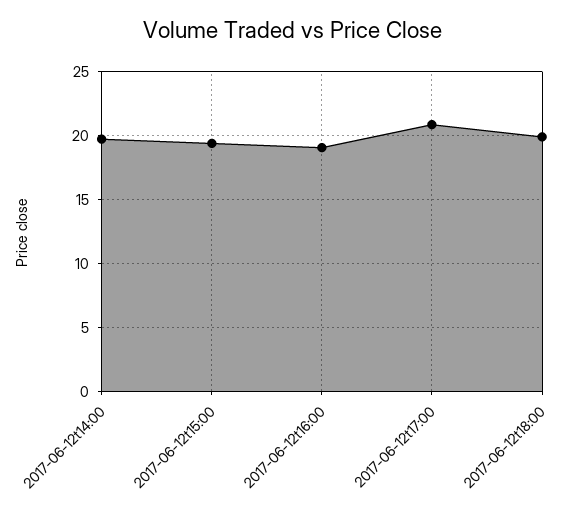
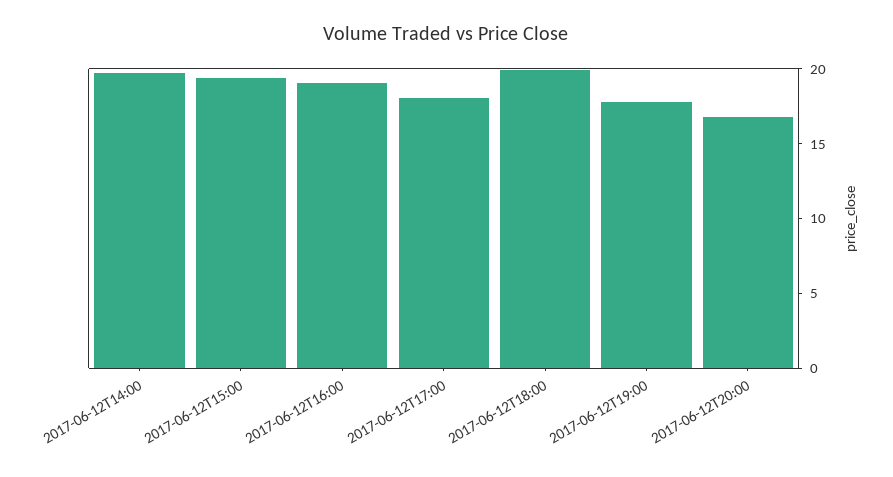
2017-06-12t17:00: 21 -> 18
2017-06-12T19:00: none -> 18
2017-06-12T20:00: none -> 17

